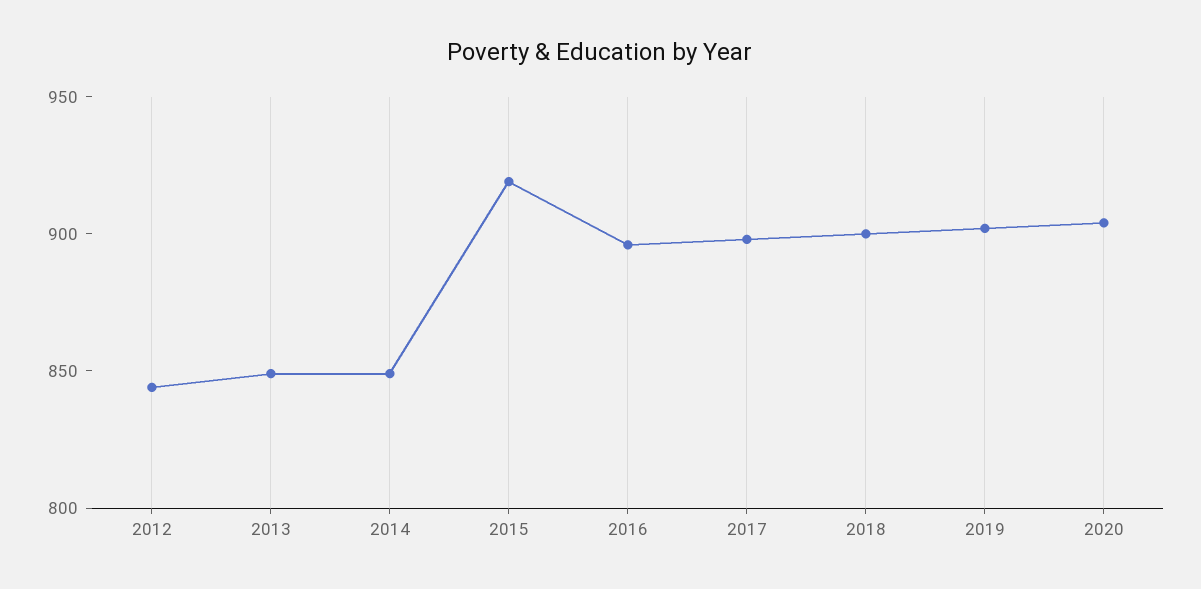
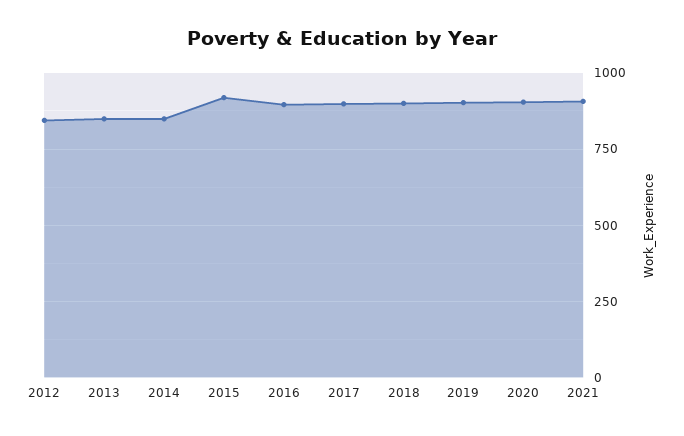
2021: none -> 900

